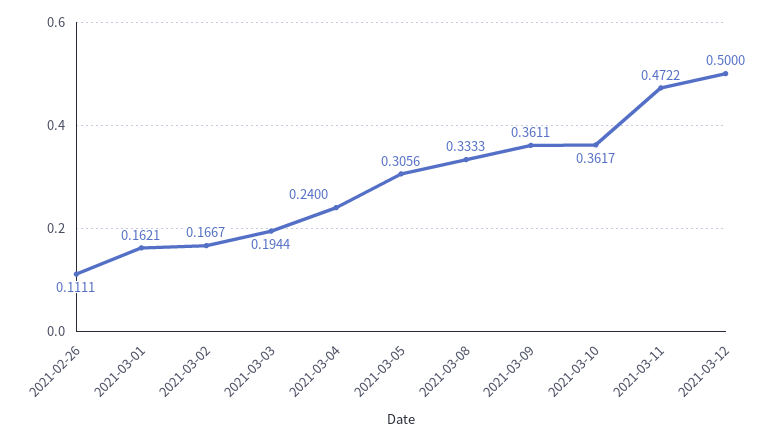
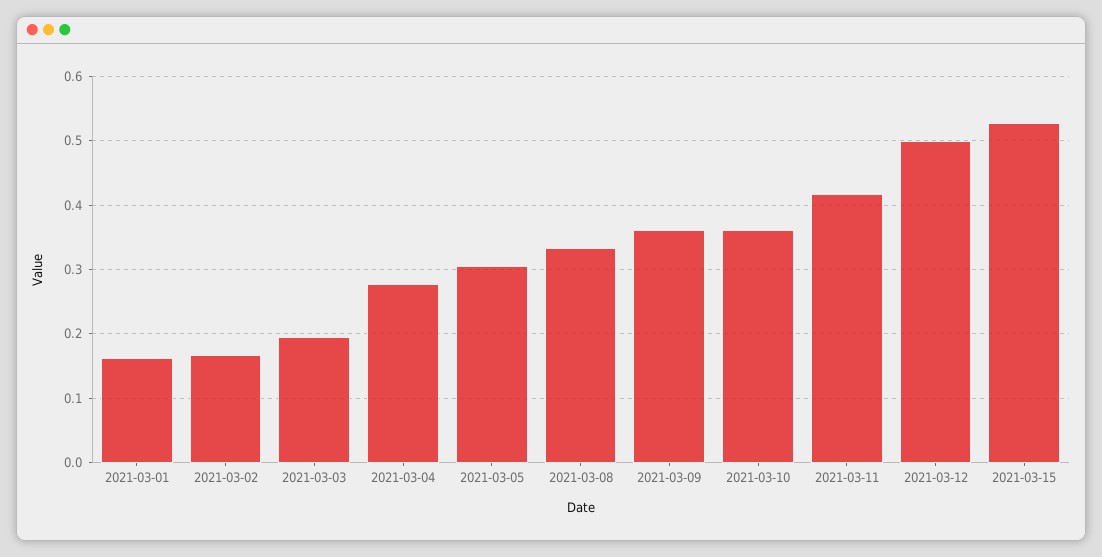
2021-02-26: 0.1111 -> none
2021-03-04: 0.24 -> 0.28
2021-03-11: 0.4722 -> 0.42
2021-03-15: none -> 0.53

